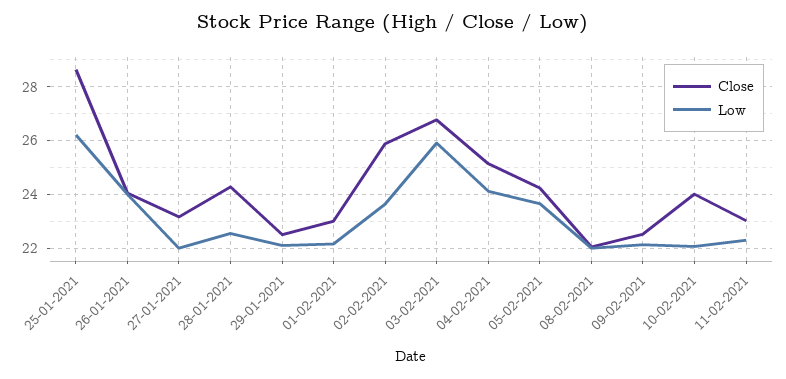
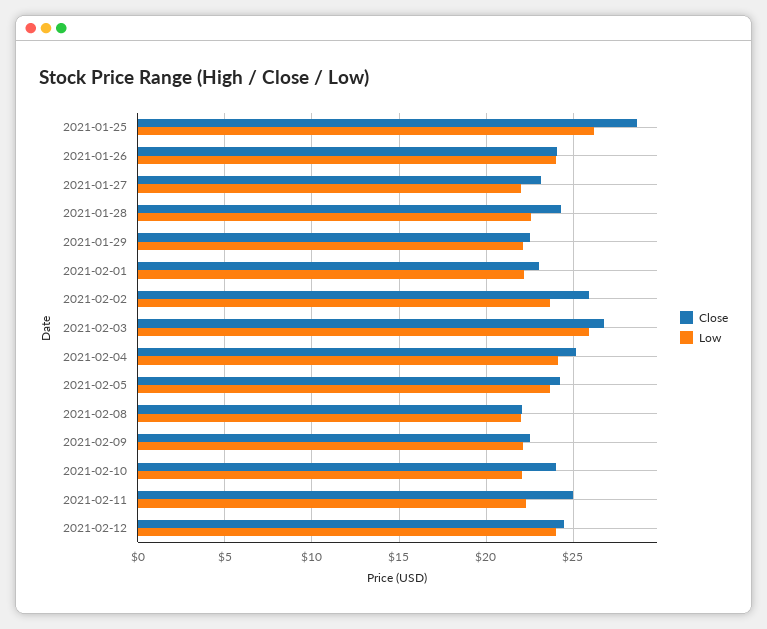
Close, 11-02-2021: 23 -> 25
Close, 2021-02-12: none -> 24.5
Low, 2021-02-12: none -> 24

